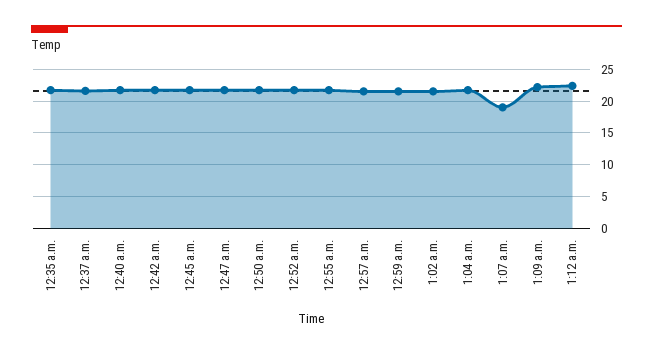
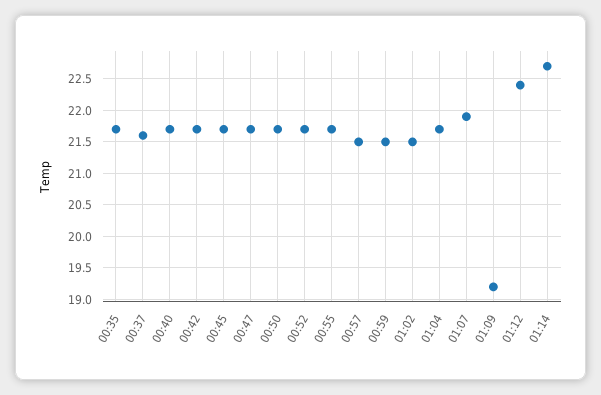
1:07 a.m.: 19 -> 21.9
1:09 a.m.: 22 -> 19.2
01:14: none -> 22.7

